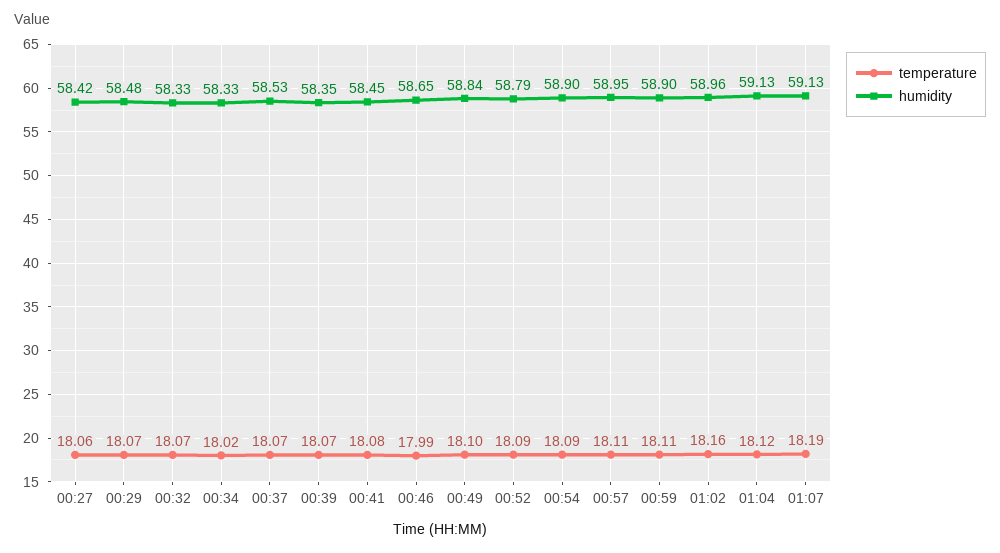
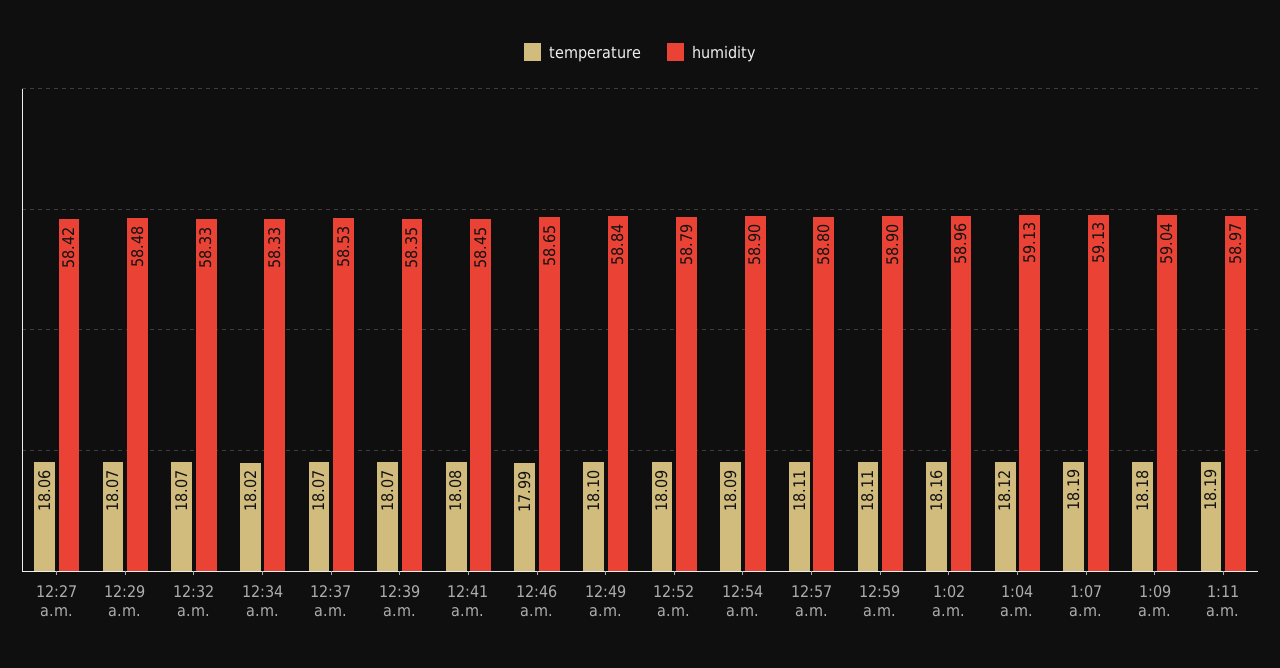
humidity, 00:57: 58.95 -> 58.8
temperature, 1:09 a.m.: none -> 18.18
humidity, 1:09 a.m.: none -> 59.04
temperature, 1:11 a.m.: none -> 18.19
humidity, 1:11 a.m.: none -> 58.97

